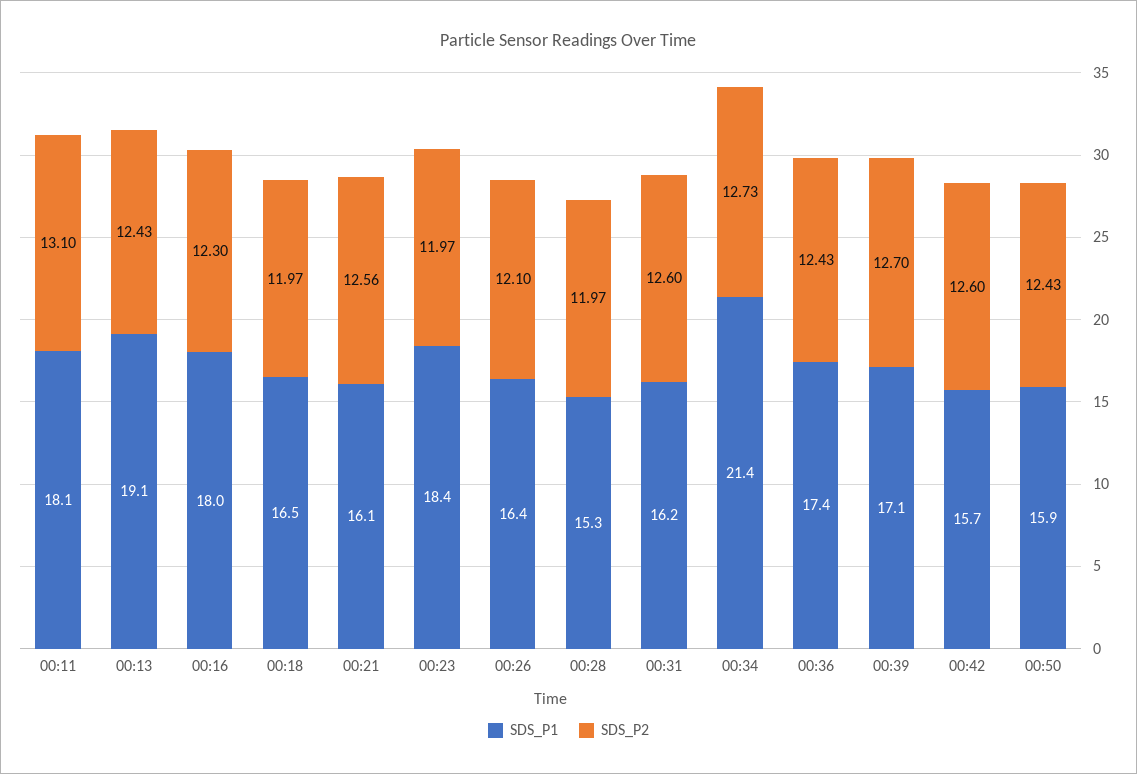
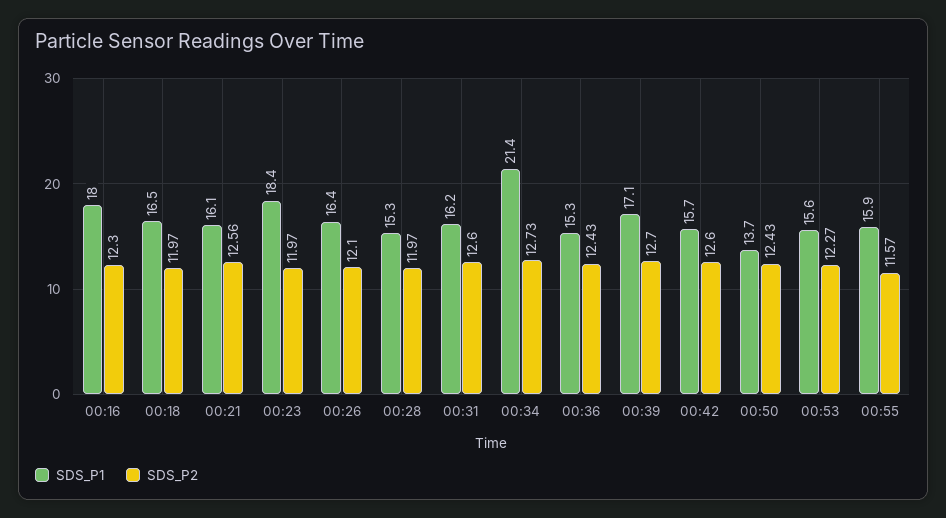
SDS_P1, 00:11: 18.1 -> none
SDS_P2, 00:11: 13.1 -> none
SDS_P1, 00:13: 19.1 -> none
SDS_P2, 00:13: 12.43 -> none
SDS_P1, 00:36: 17.4 -> 15.3
SDS_P1, 00:50: 15.9 -> 13.7
SDS_P1, 00:53: none -> 15.6
SDS_P2, 00:53: none -> 12.27
SDS_P1, 00:55: none -> 15.9
SDS_P2, 00:55: none -> 11.57

